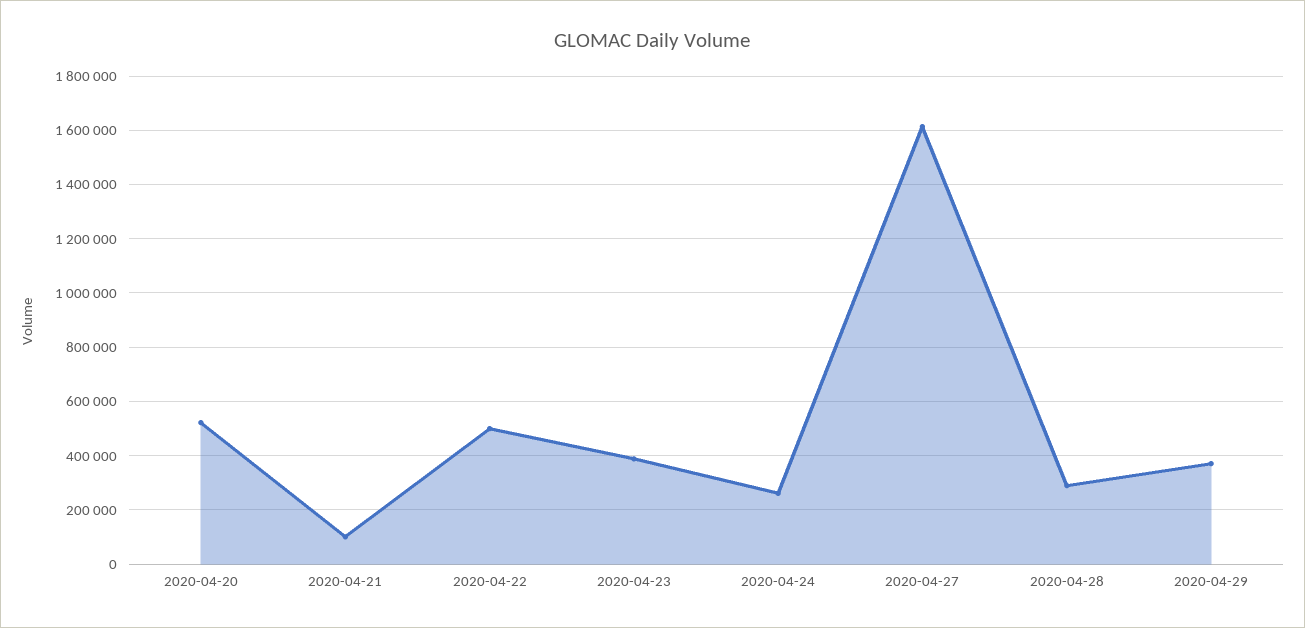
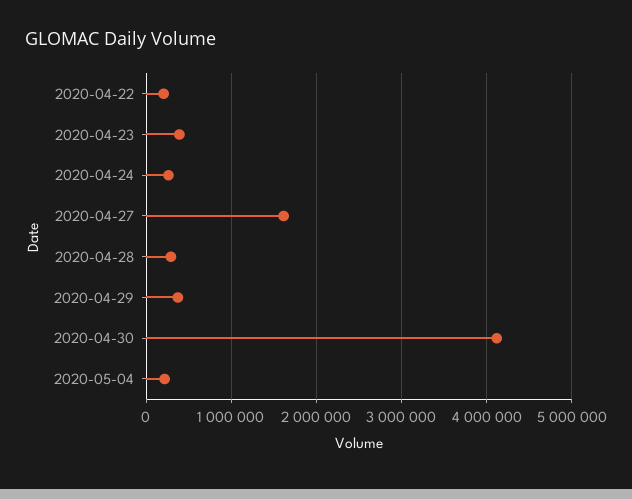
2020-04-20: 525000 -> none
2020-04-21: 100000 -> none
2020-04-22: 500000 -> 200000
2020-04-30: none -> 4100000
2020-05-04: none -> 200000

